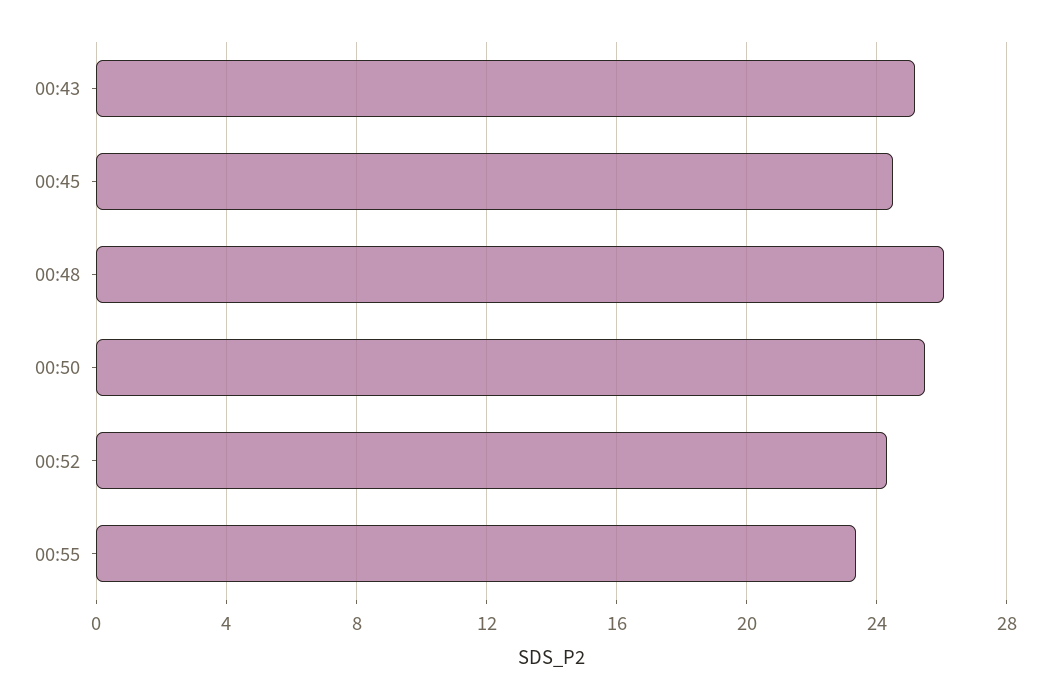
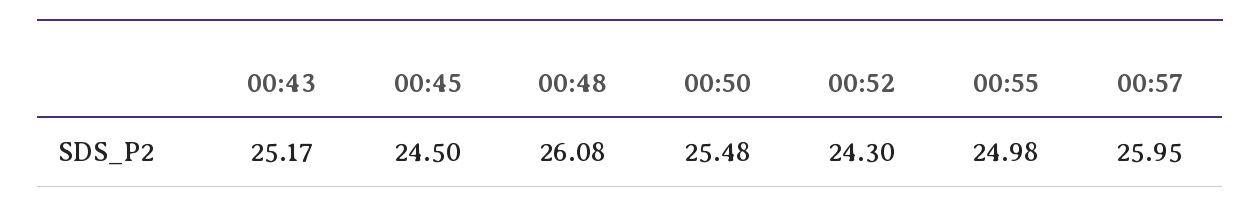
00:55: 23.5 -> 24.98
00:57: none -> 25.95

